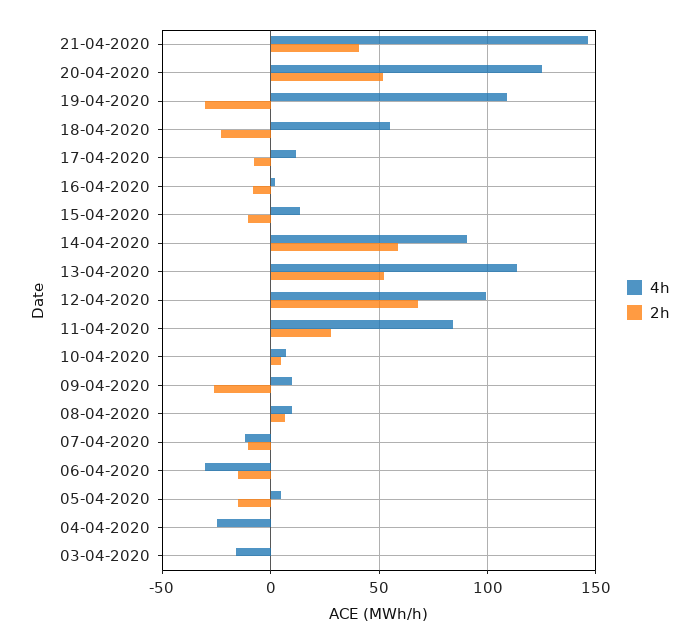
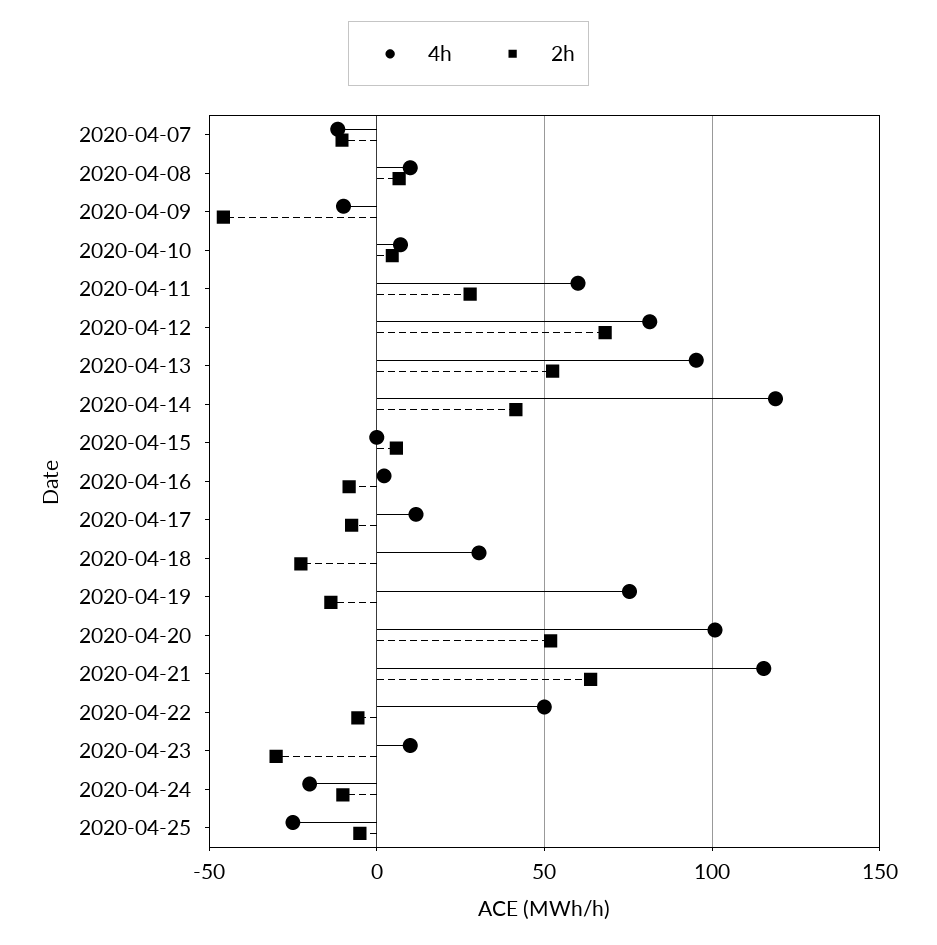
4h, 21-04-2020: 145 -> 115
2h, 21-04-2020: 40 -> 65
4h, 20-04-2020: 125 -> 100
4h, 19-04-2020: 110 -> 75
2h, 19-04-2020: -30 -> -15
4h, 18-04-2020: 55 -> 30
4h, 15-04-2020: 15 -> 0
2h, 15-04-2020: -10 -> 5
4h, 14-04-2020: 90 -> 120
2h, 14-04-2020: 60 -> 40
4h, 13-04-2020: 115 -> 95
4h, 12-04-2020: 100 -> 80
4h, 11-04-2020: 85 -> 60
4h, 09-04-2020: 10 -> -10
2h, 09-04-2020: -25 -> -45
4h, 06-04-2020: -30 -> none
2h, 06-04-2020: -15 -> none
4h, 05-04-2020: 5 -> none
2h, 05-04-2020: -15 -> none
4h, 04-04-2020: -25 -> none
2h, 04-04-2020: 0 -> none
4h, 03-04-2020: -15 -> none
2h, 03-04-2020: 0 -> none
4h, 2020-04-22: none -> 50
2h, 2020-04-22: none -> -5
4h, 2020-04-23: none -> 10
2h, 2020-04-23: none -> -30
4h, 2020-04-24: none -> -20
2h, 2020-04-24: none -> -10
4h, 2020-04-25: none -> -25
2h, 2020-04-25: none -> -5

